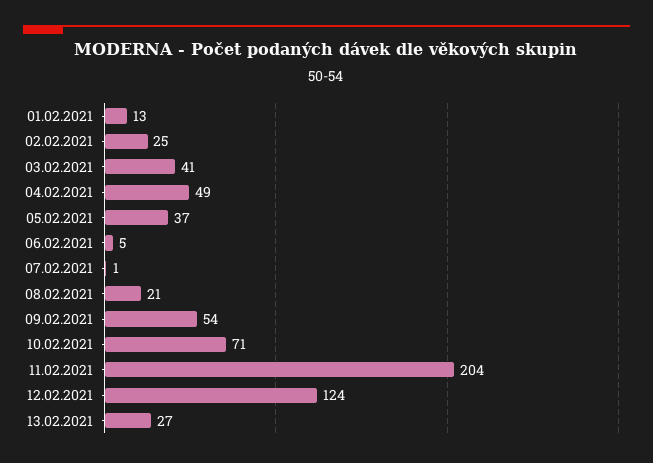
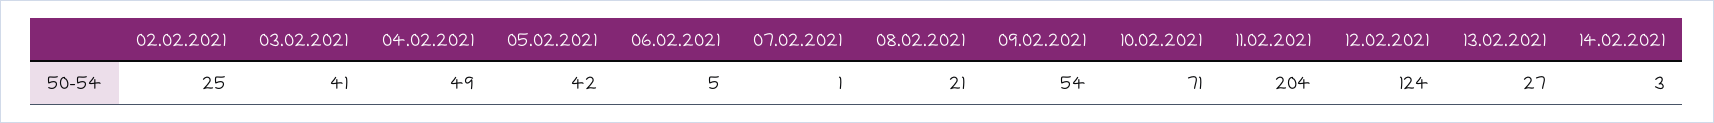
01.02.2021: 13 -> none
05.02.2021: 37 -> 42
14.02.2021: none -> 3

